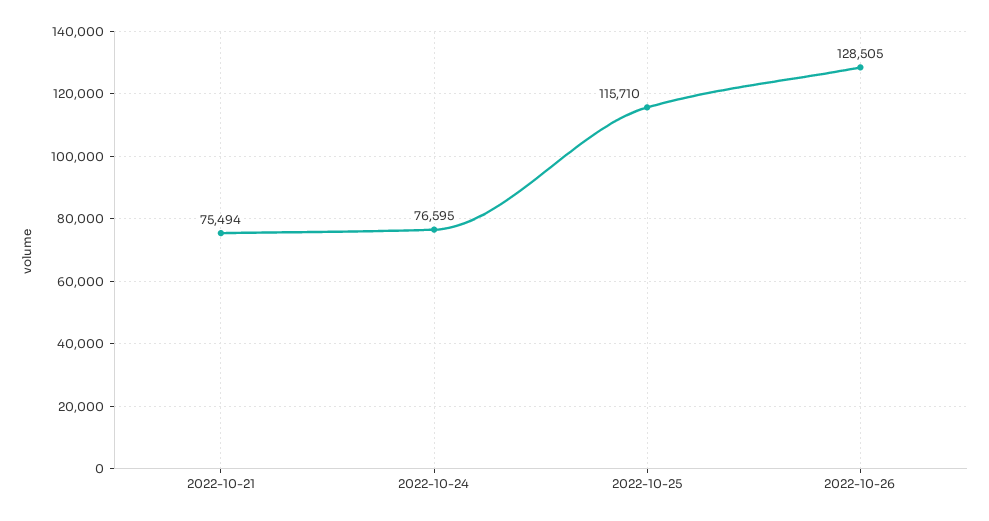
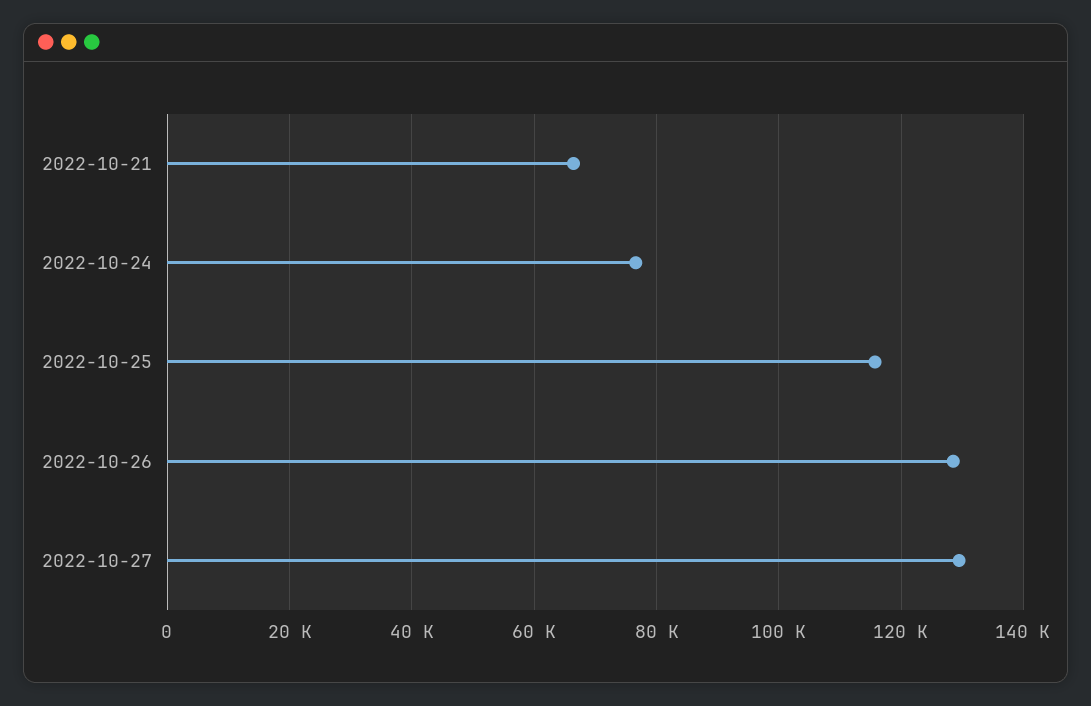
2022-10-21: 75494 -> 66000
2022-10-27: none -> 130000

